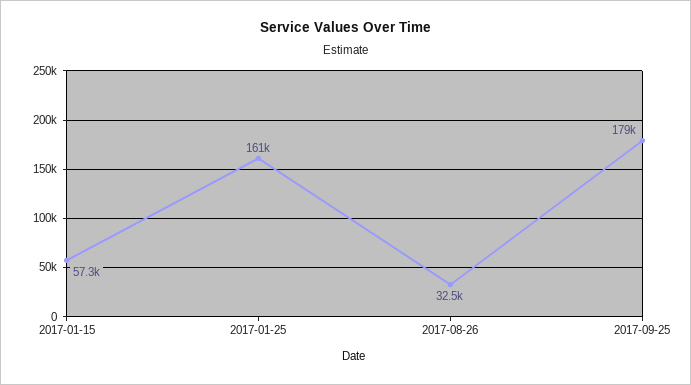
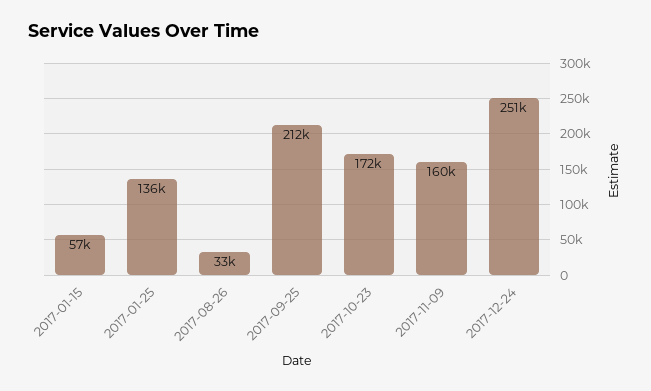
2017-01-25: 161000 -> 136000
2017-09-25: 179000 -> 212000
2017-10-23: none -> 172000
2017-11-09: none -> 160000
2017-12-24: none -> 251000

